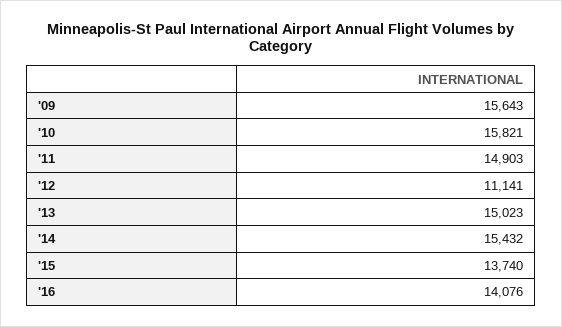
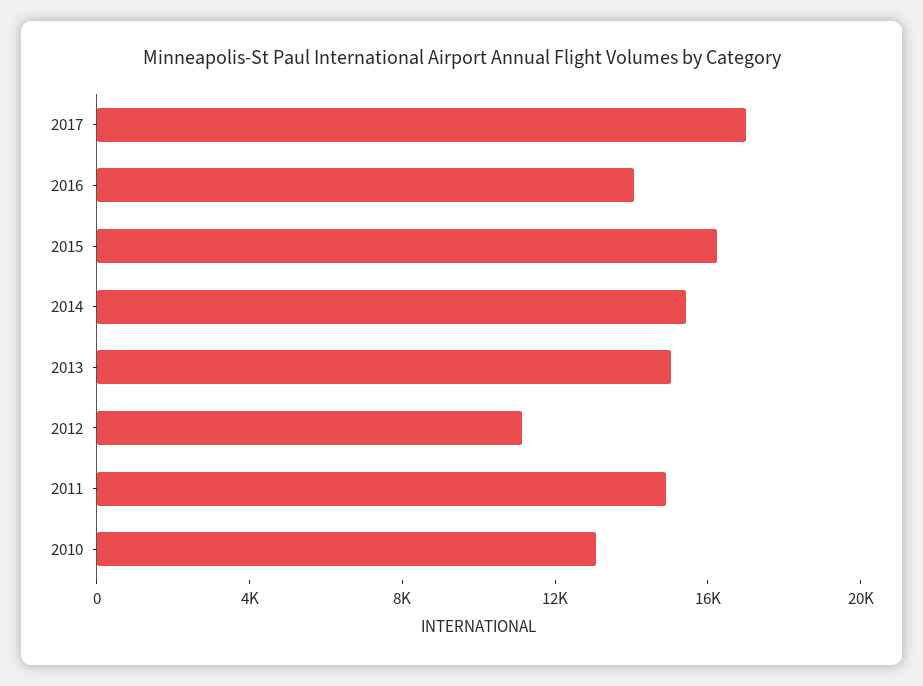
'09: 15643 -> none
'10: 15821 -> 13000
'15: 13740 -> 16000
2017: none -> 17000

